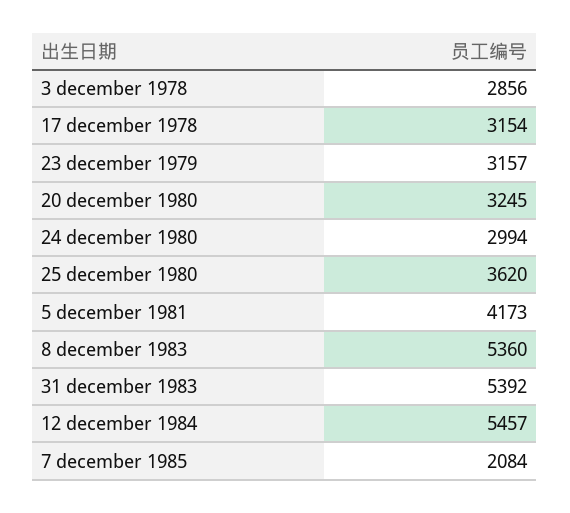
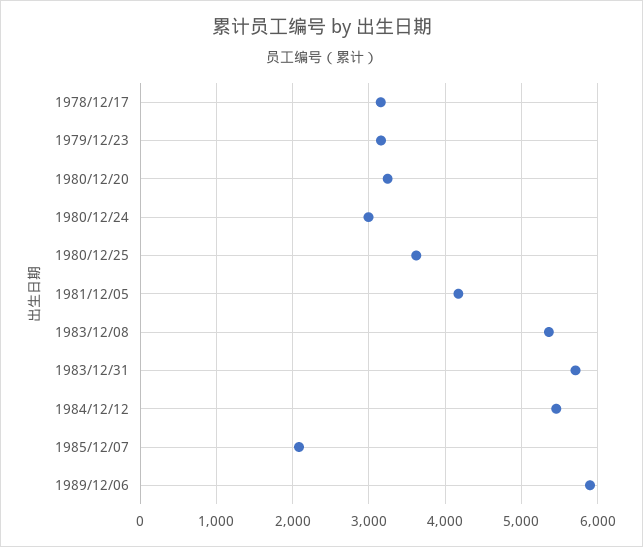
3 december 1978: 2856 -> none
31 december 1983: 5392 -> 5700
1989/12/06: none -> 5900

